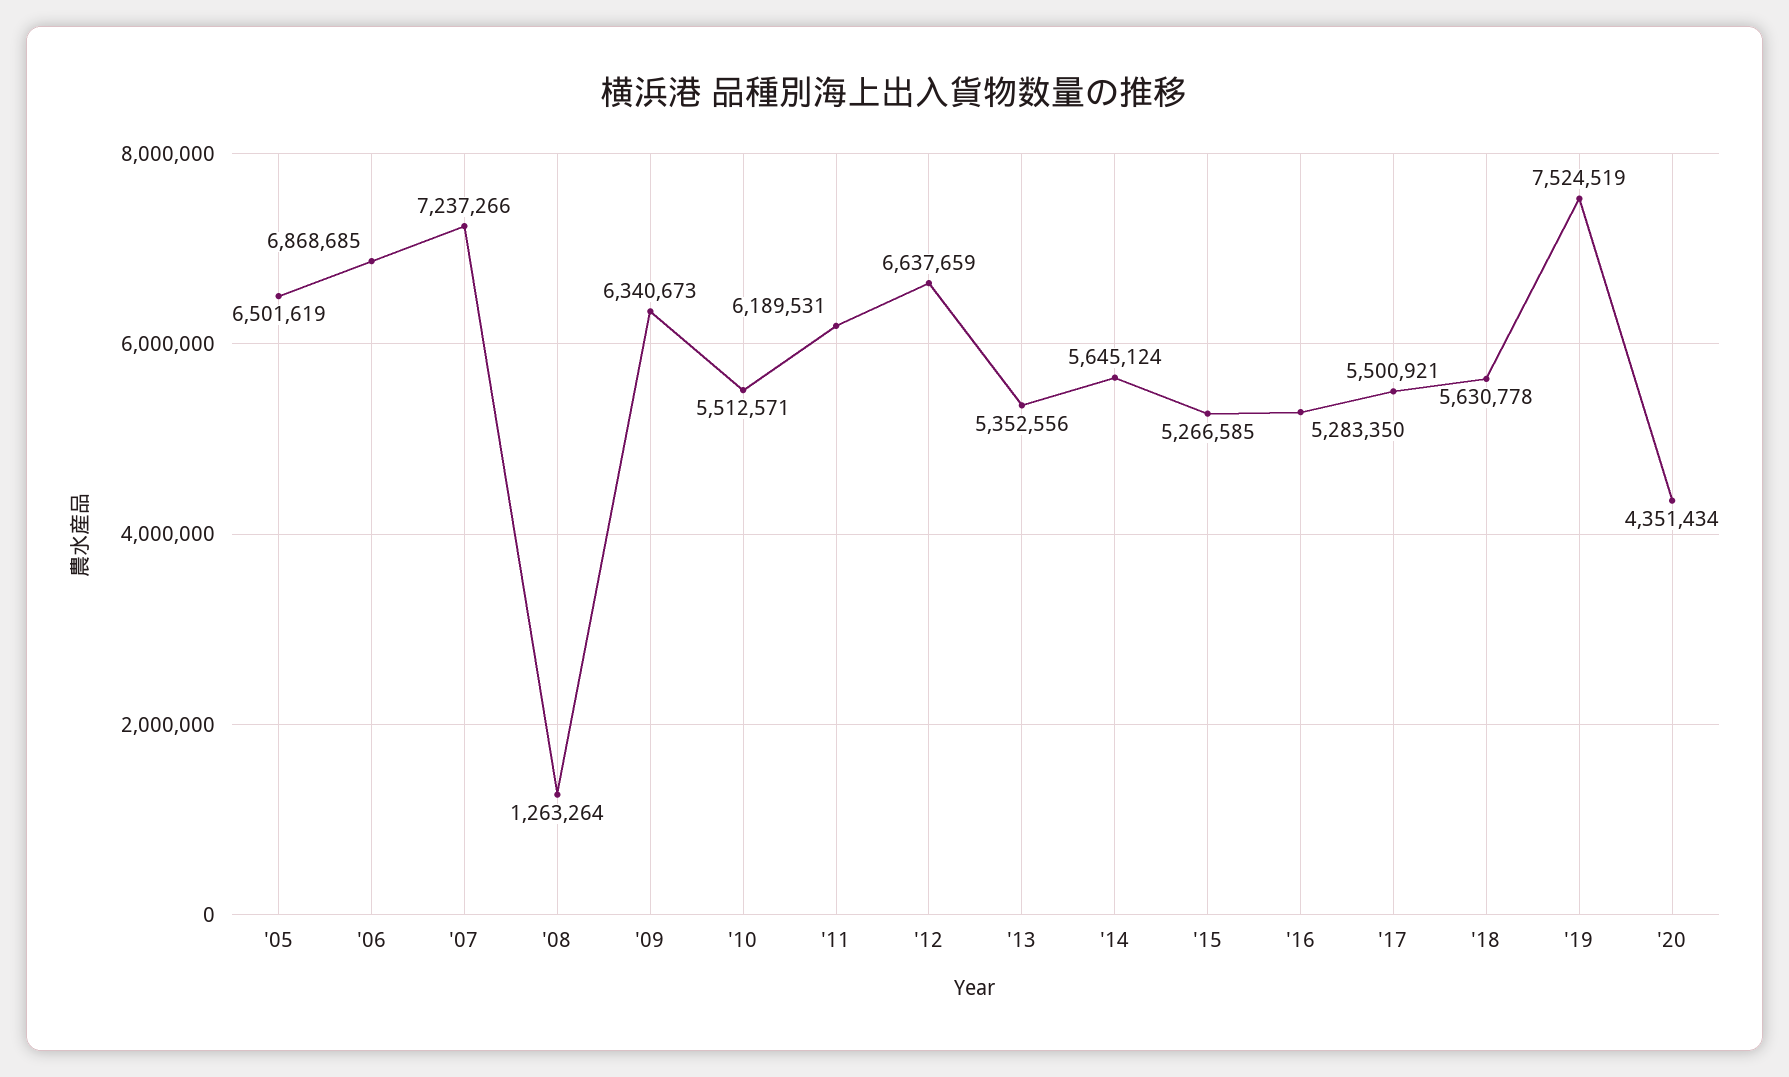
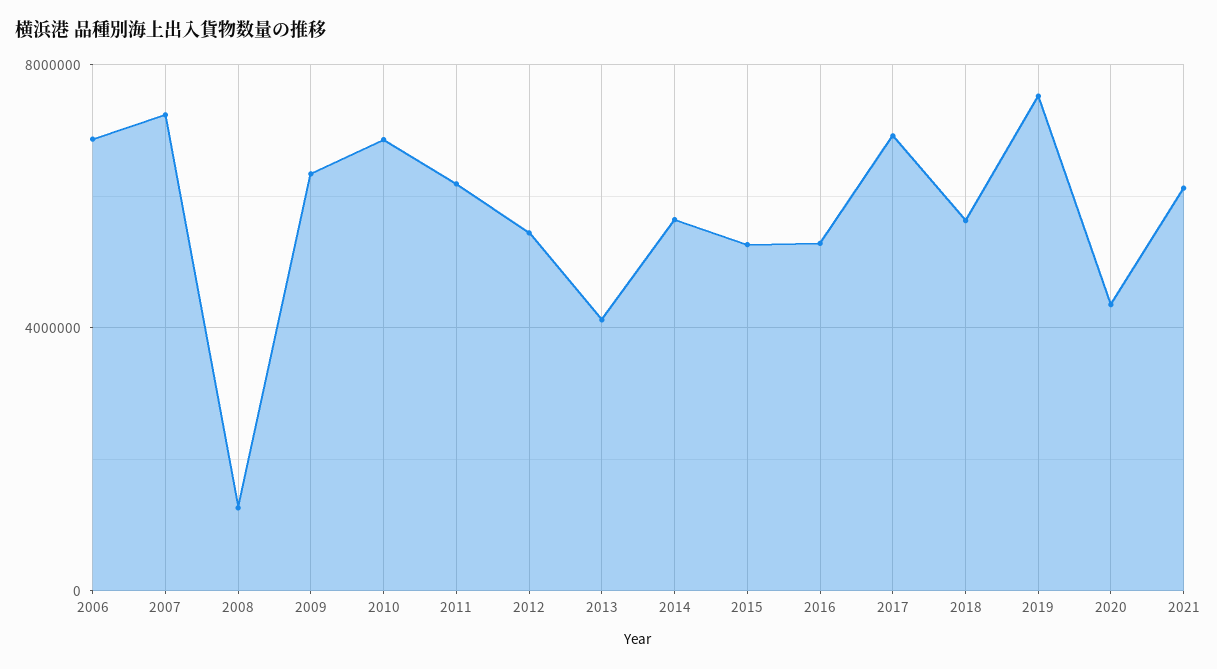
'05: 6501619 -> none
'10: 5512571 -> 7000000
'12: 6637659 -> 5500000
'13: 5352556 -> 4000000
'17: 5500921 -> 7000000
2021: none -> 6000000

